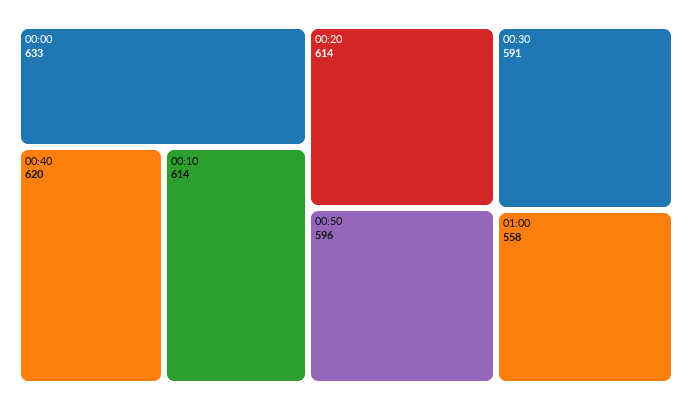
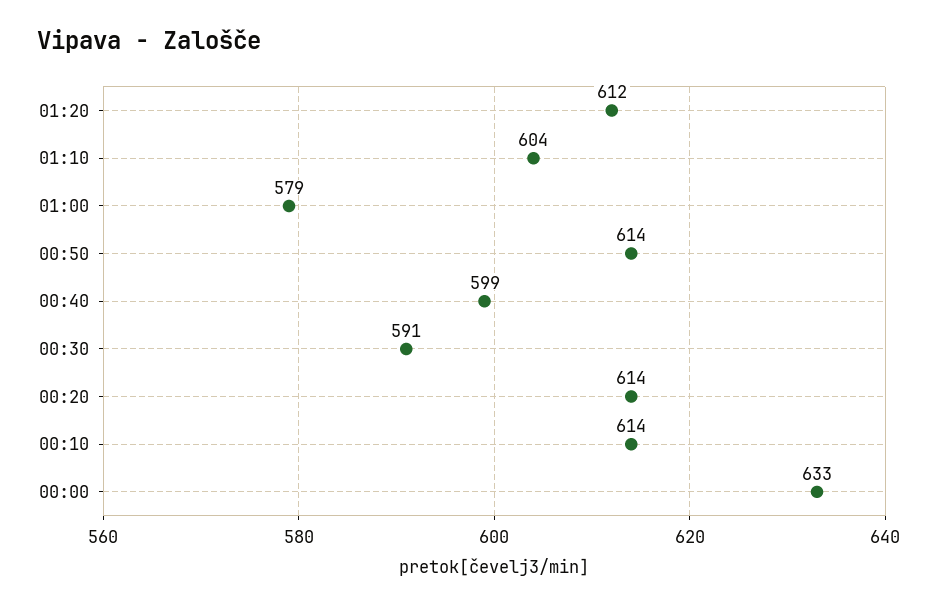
00:40: 620 -> 599
00:50: 596 -> 614
01:00: 558 -> 579
01:20: none -> 612
01:10: none -> 604

